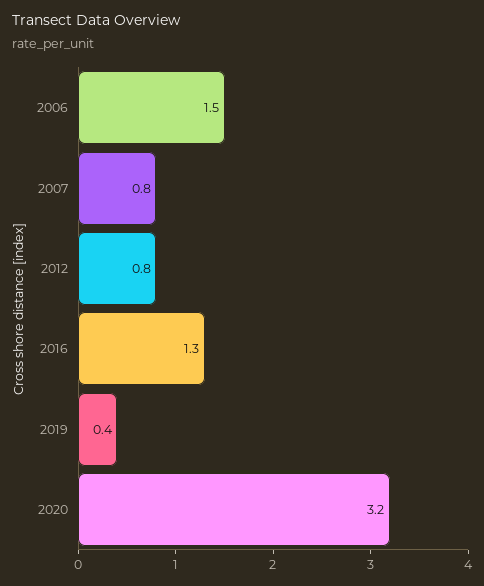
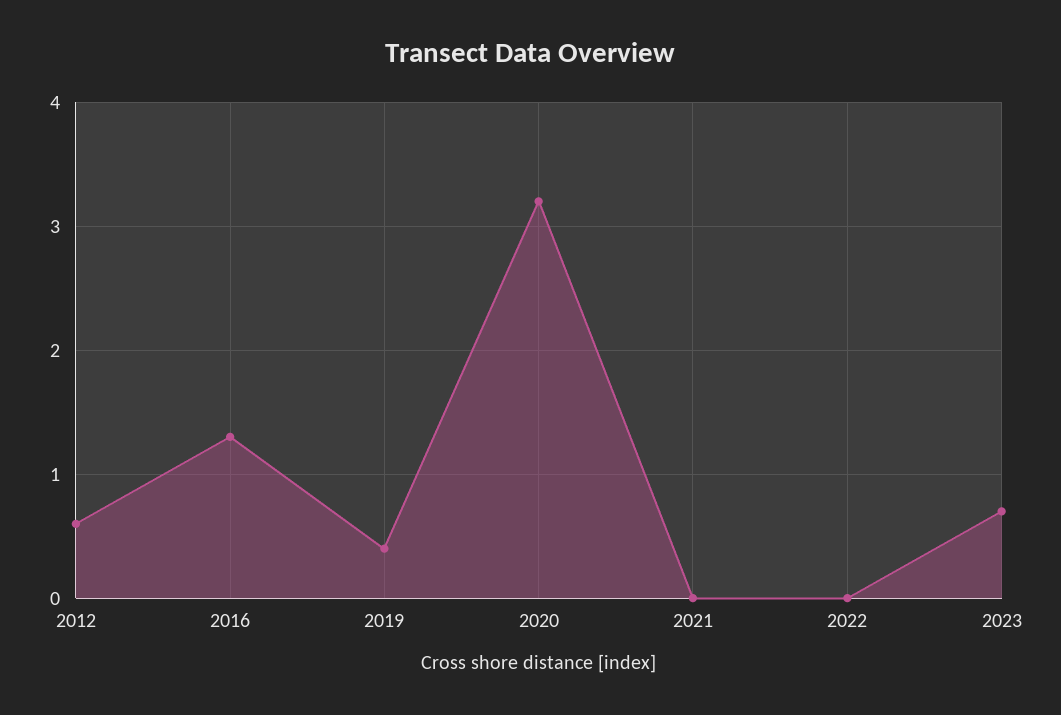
2006: 1.5 -> none
2007: 0.8 -> none
2012: 0.8 -> 0.6
2021: none -> 0
2022: none -> 0
2023: none -> 0.7

